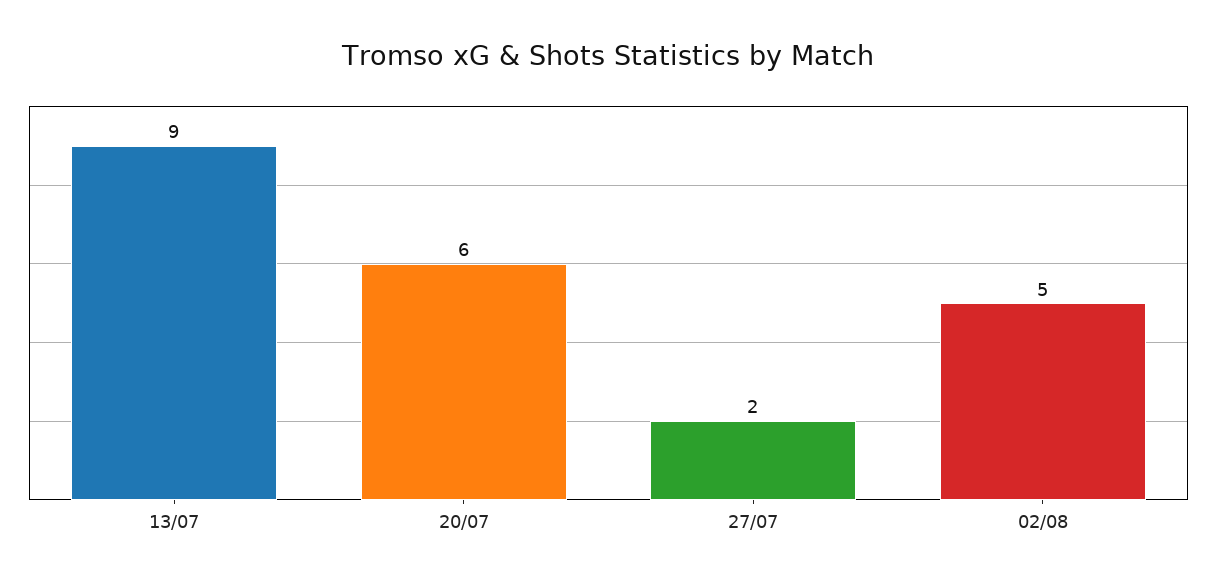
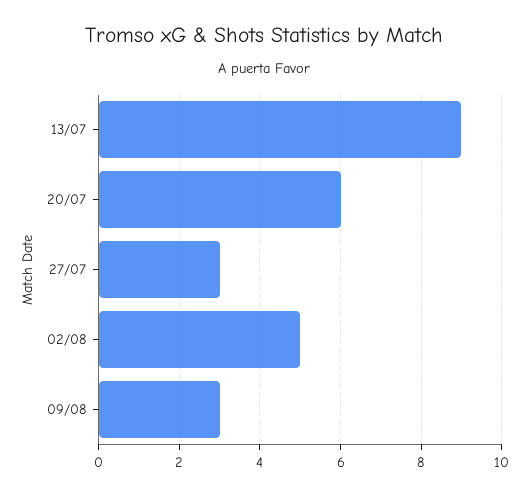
27/07: 2 -> 3
09/08: none -> 3

